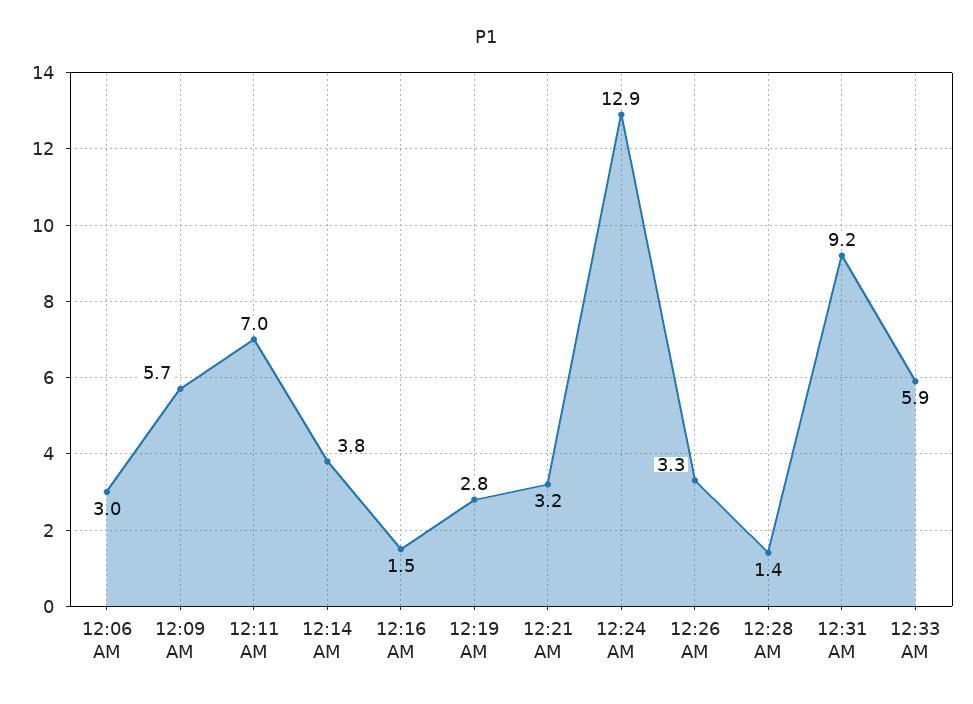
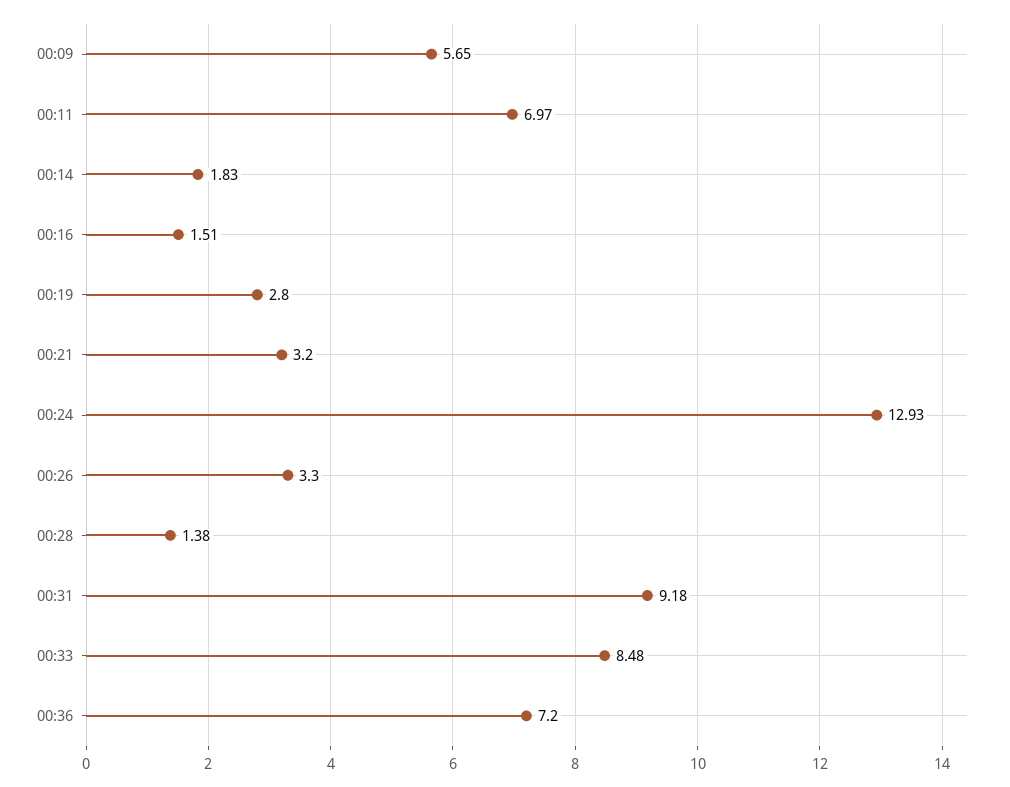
12:06 AM: 3 -> none
12:14 AM: 3.8 -> 1.83
12:33 AM: 5.9 -> 8.48
00:36: none -> 7.2

